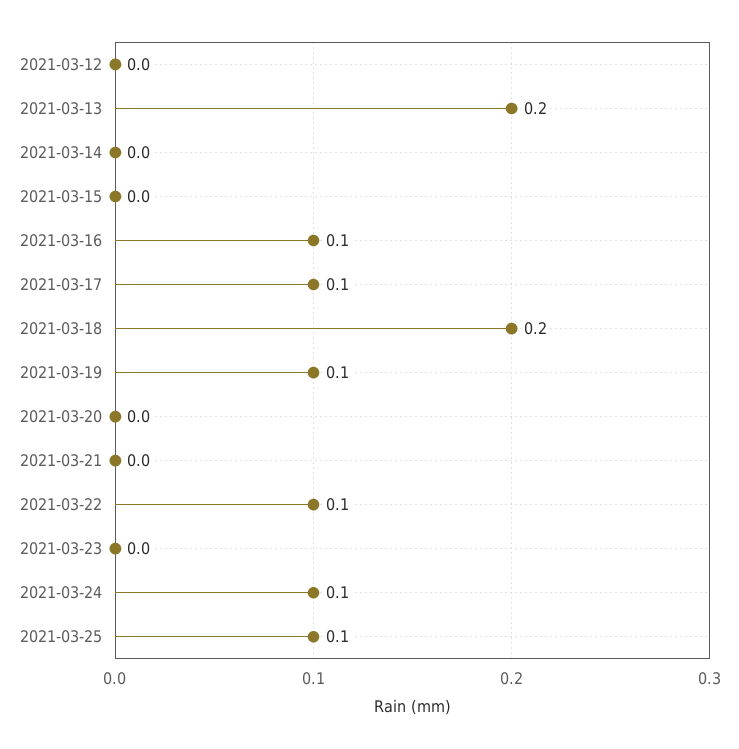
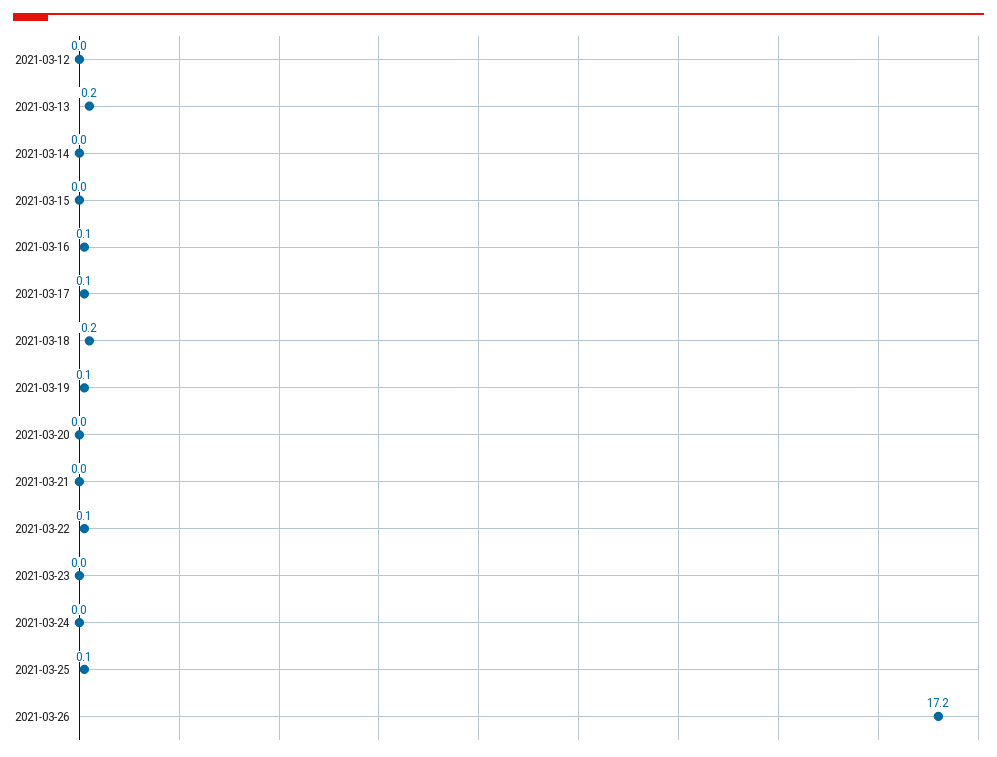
2021-03-24: 0.1 -> 0
2021-03-26: none -> 17.2

